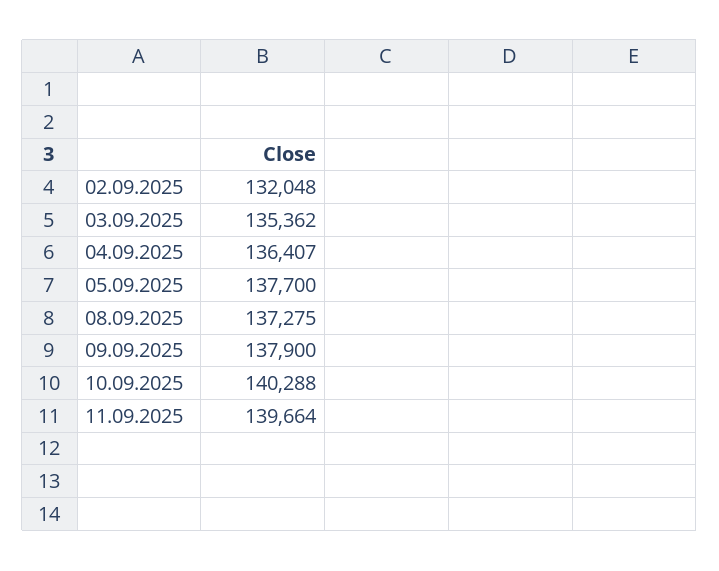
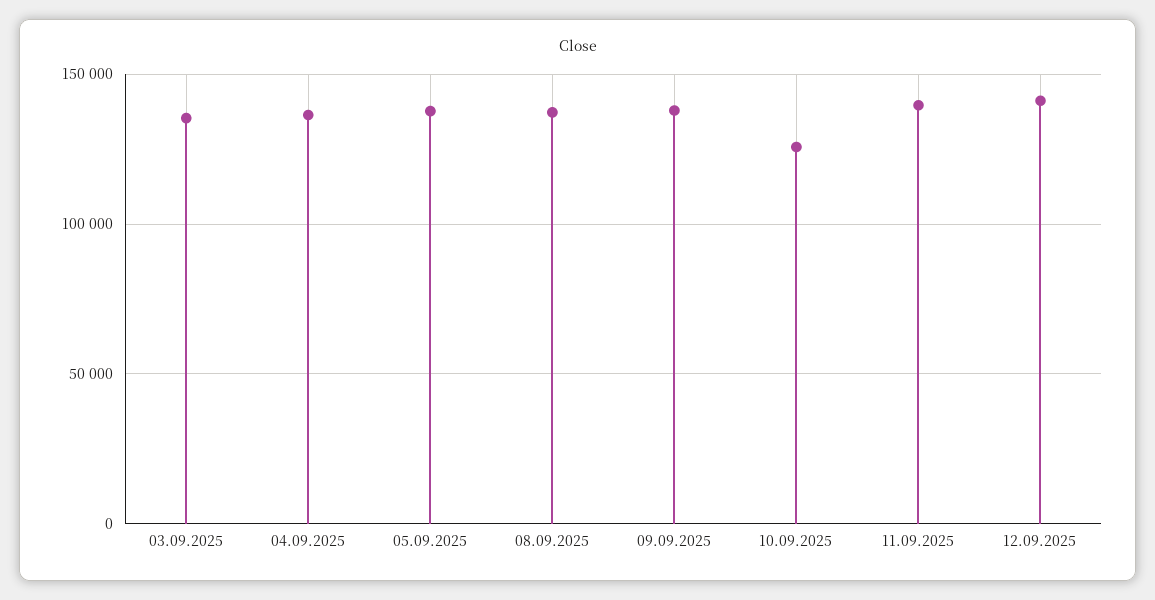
02.09.2025: 132048 -> none
10.09.2025: 140288 -> 125000
12.09.2025: none -> 140000

